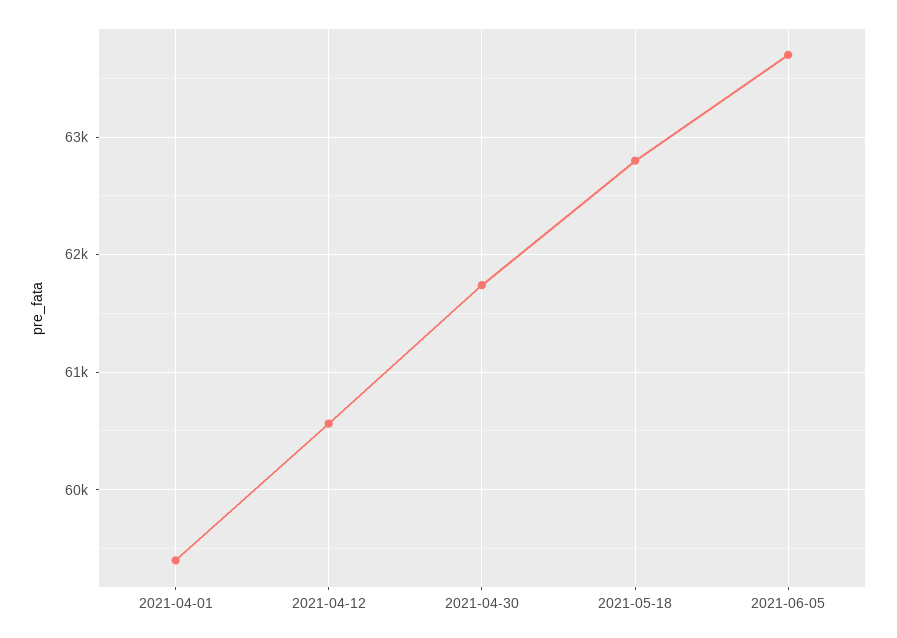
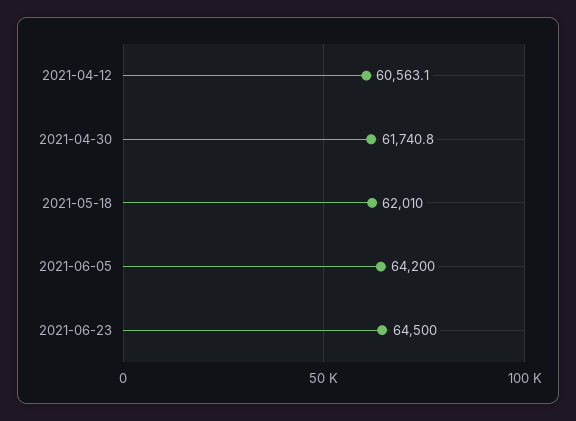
2021-04-01: 59400 -> none
2021-05-18: 62800 -> 62010
2021-06-05: 63700 -> 64200
2021-06-23: none -> 64500

